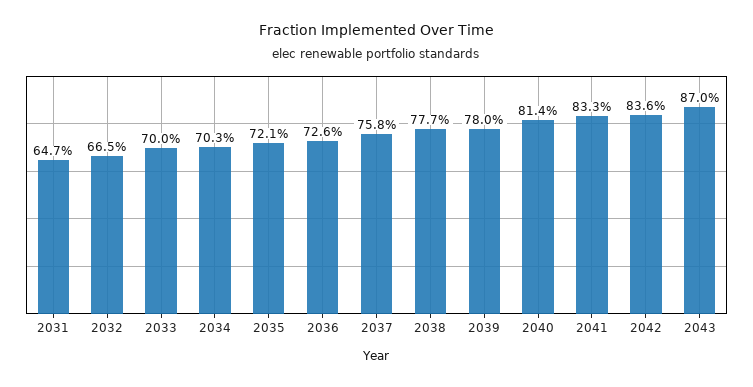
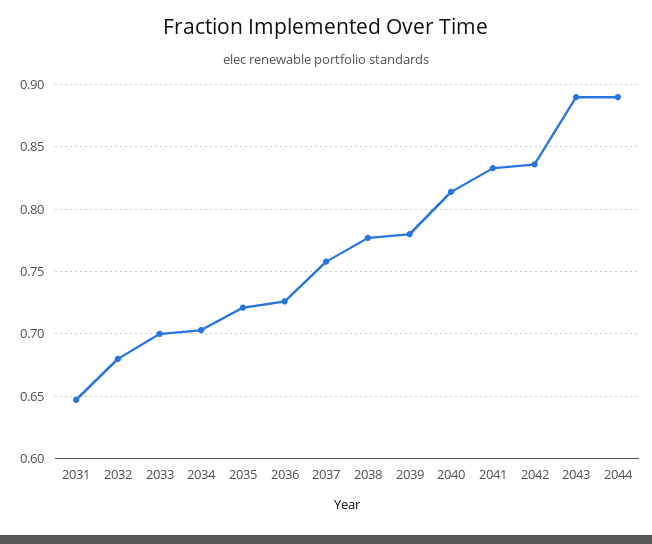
2032: 0.665 -> 0.68
2043: 0.87 -> 0.89
2044: none -> 0.89

